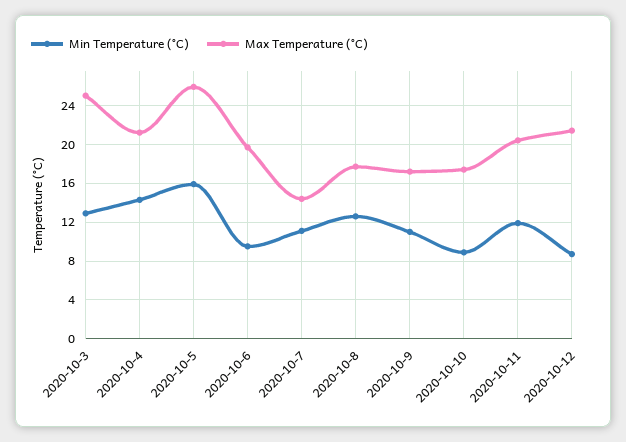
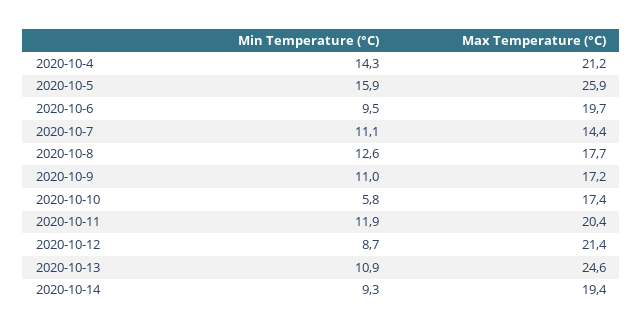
Min Temperature (°C), 2020-10-3: 13 -> none
Max Temperature (°C), 2020-10-3: 25 -> none
Min Temperature (°C), 2020-10-10: 9 -> 5.8
Min Temperature (°C), 2020-10-13: none -> 10.9
Max Temperature (°C), 2020-10-13: none -> 24.6
Min Temperature (°C), 2020-10-14: none -> 9.3
Max Temperature (°C), 2020-10-14: none -> 19.4

